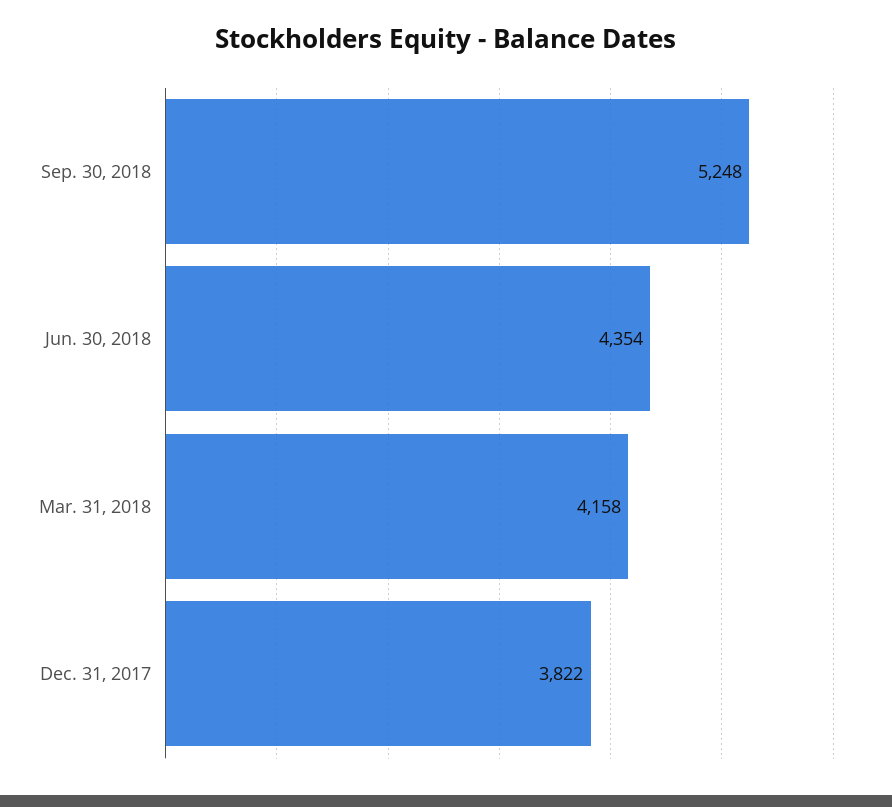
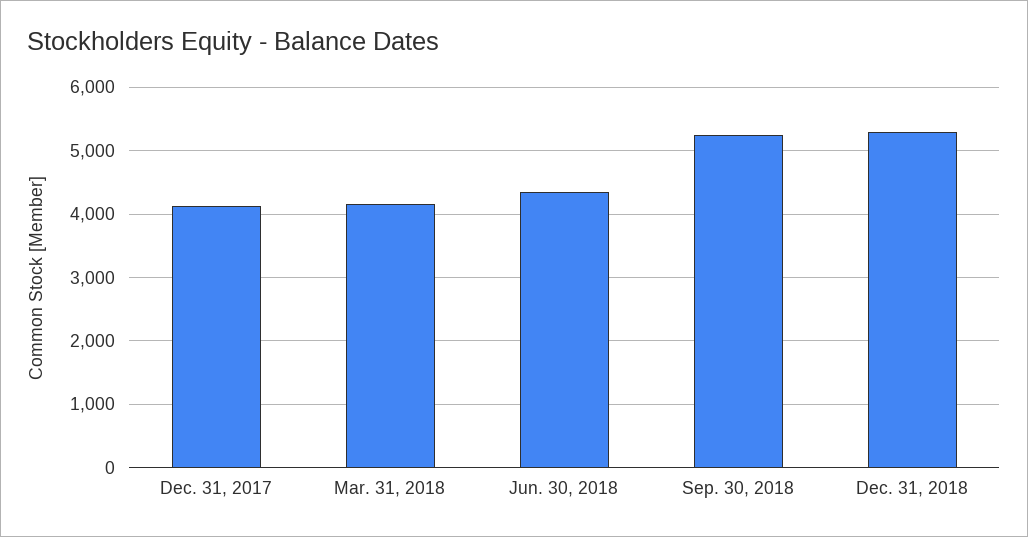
Dec. 31, 2017: 3822 -> 4100
Dec. 31, 2018: none -> 5300

